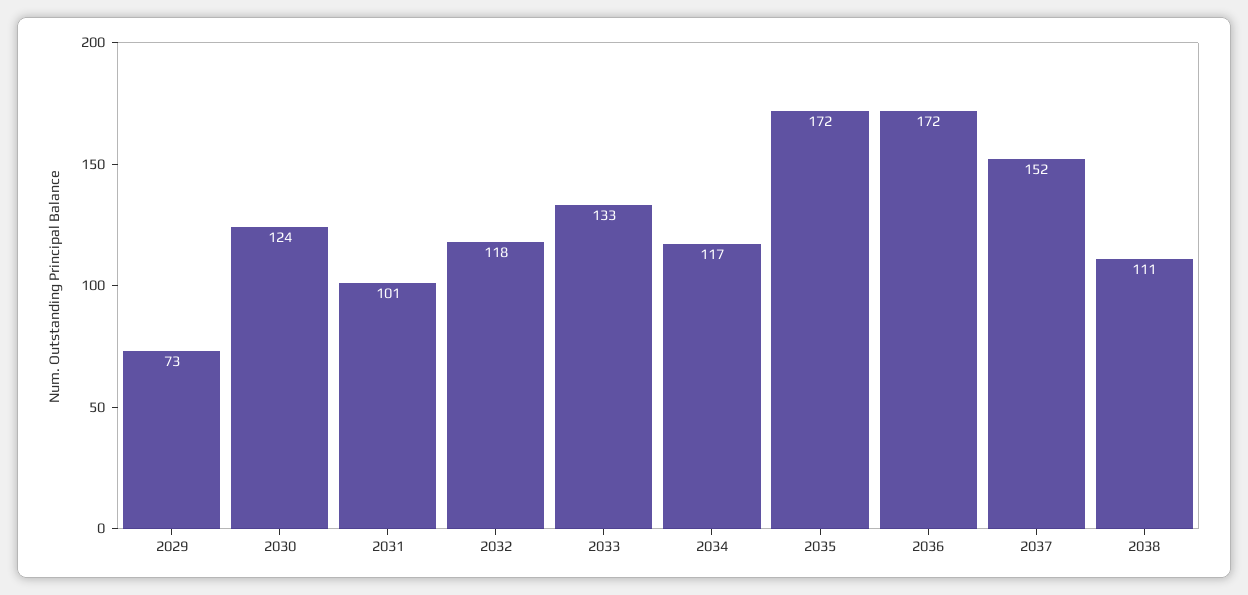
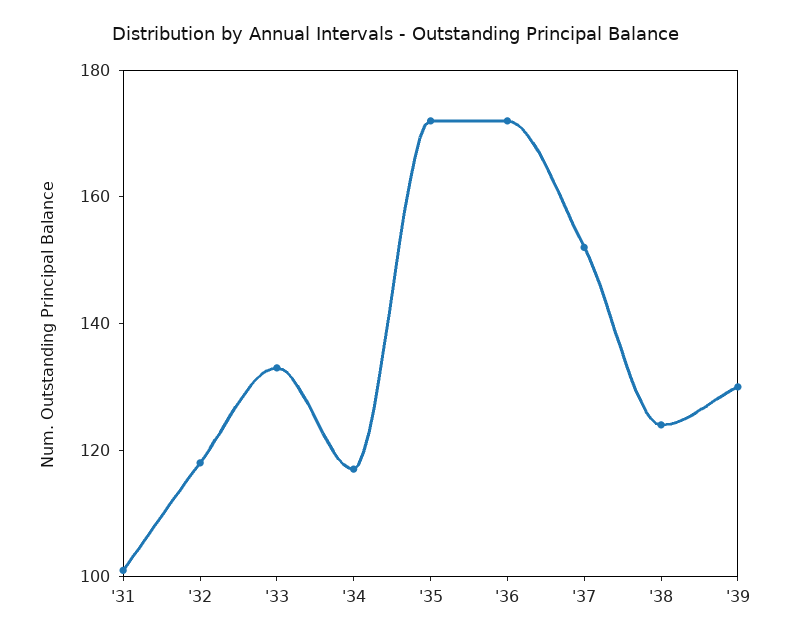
2029: 73 -> none
2030: 124 -> none
2038: 111 -> 125
'39: none -> 130

